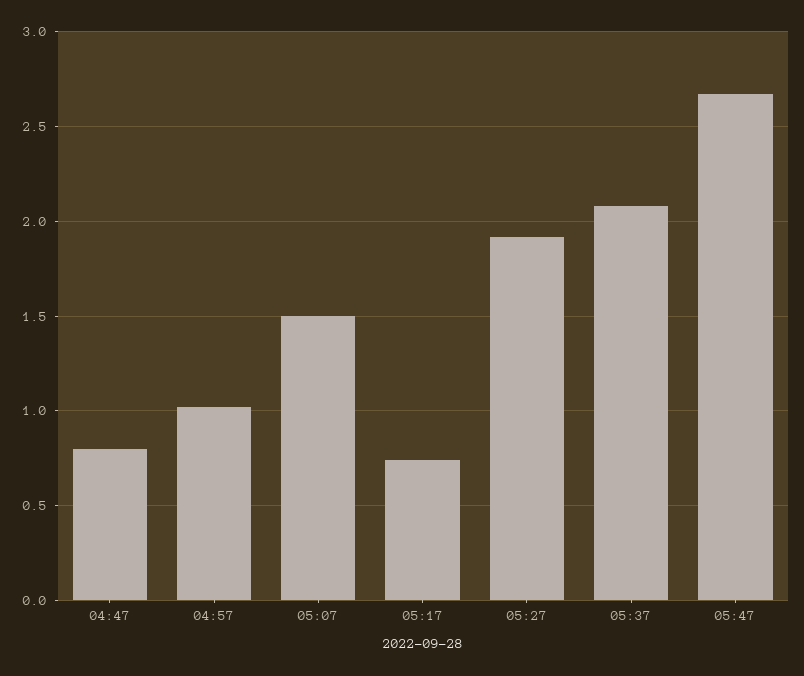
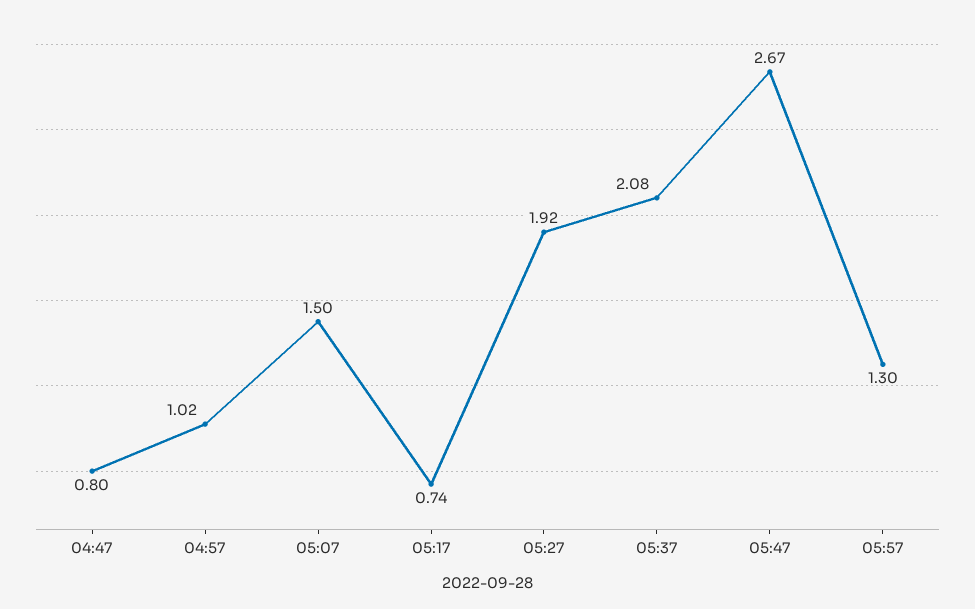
05:57: none -> 1.3

